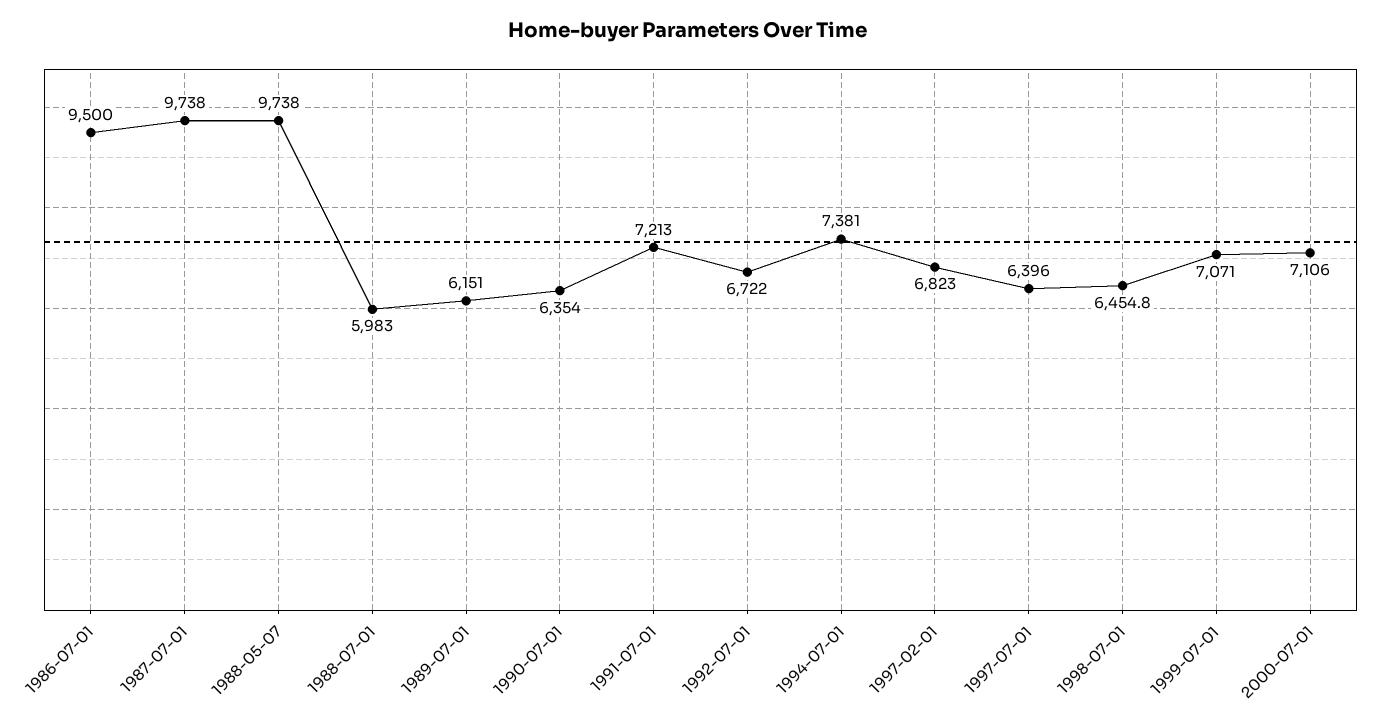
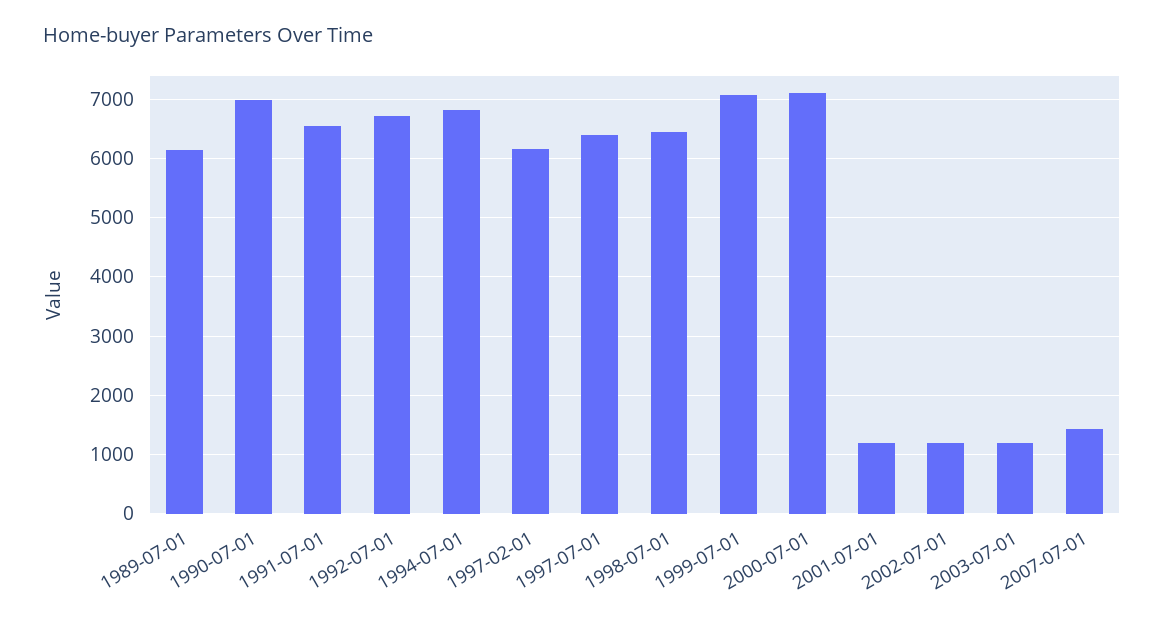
1986-07-01: 9500 -> none
1987-07-01: 9738 -> none
1988-05-07: 9738 -> none
1988-07-01: 5983 -> none
1990-07-01: 6354 -> 7000
1991-07-01: 7213 -> 6600
1994-07-01: 7381 -> 6800
1997-02-01: 6823 -> 6200
2001-07-01: none -> 1200
2002-07-01: none -> 1200
2003-07-01: none -> 1200
2007-07-01: none -> 1400

